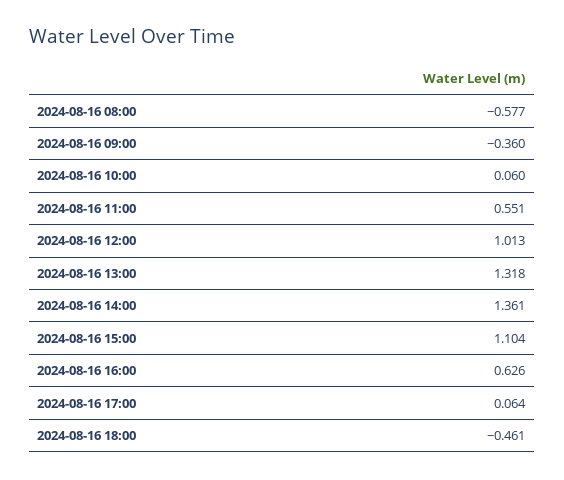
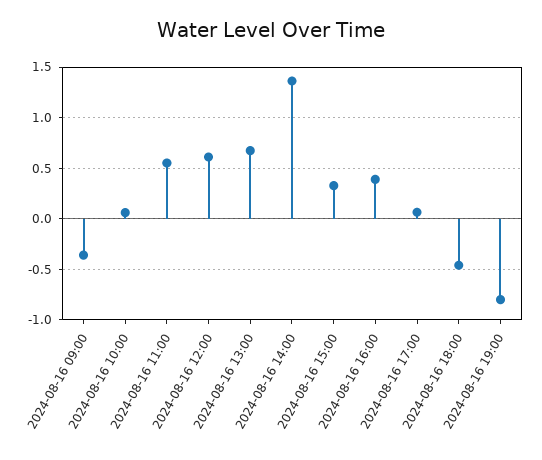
2024-08-16 08:00: -0.577 -> none
2024-08-16 12:00: 1.013 -> 0.6
2024-08-16 13:00: 1.318 -> 0.7
2024-08-16 15:00: 1.104 -> 0.3
2024-08-16 16:00: 0.626 -> 0.4
2024-08-16 19:00: none -> -0.8

